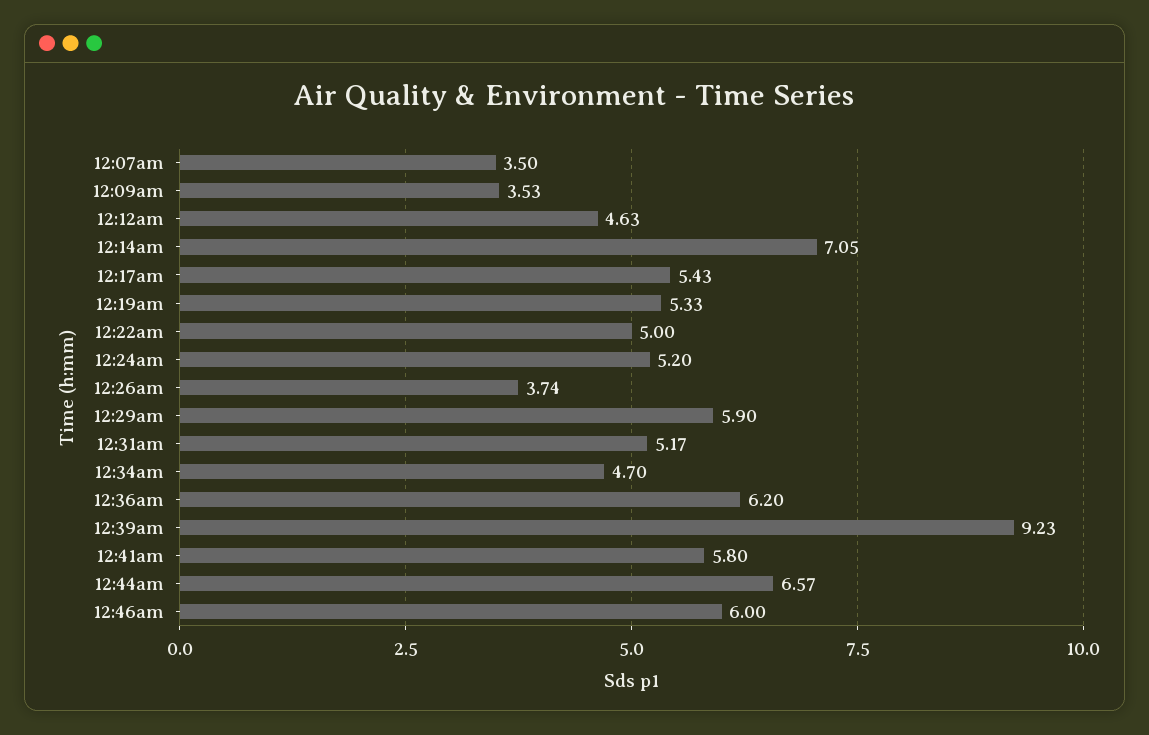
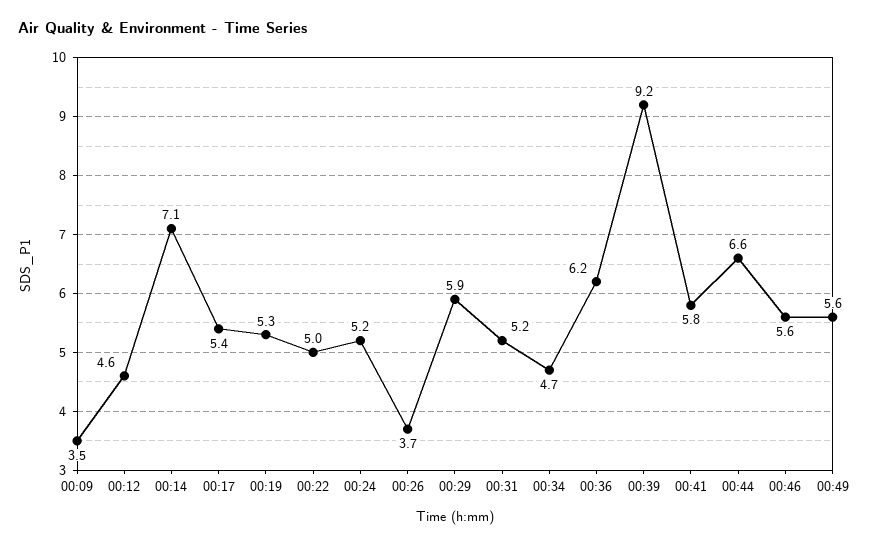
12:07am: 3.5 -> none
12:46am: 6 -> 5.6
00:49: none -> 5.6

